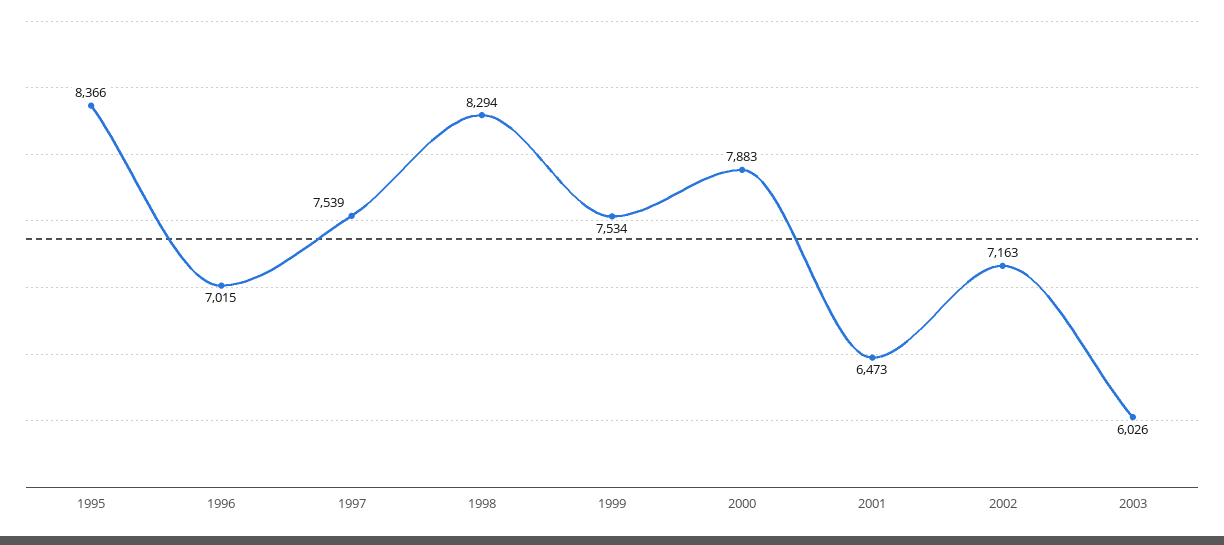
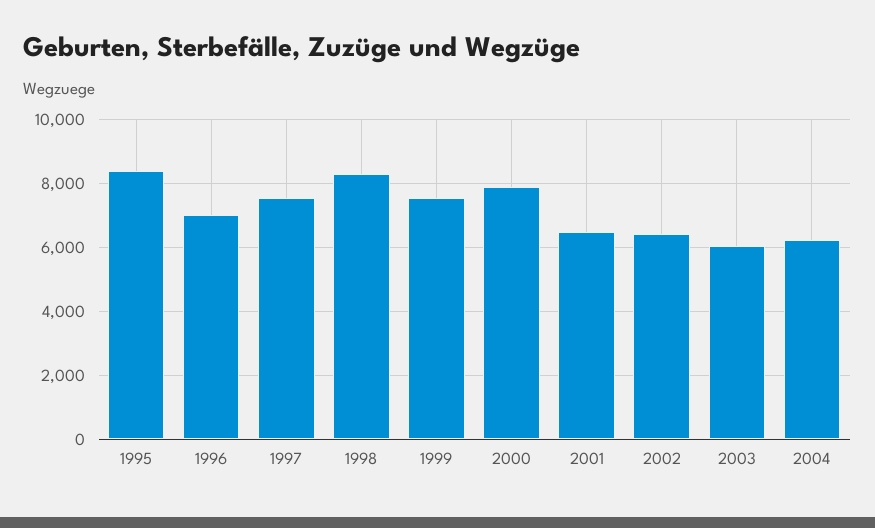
2002: 7163 -> 6400
2004: none -> 6200

